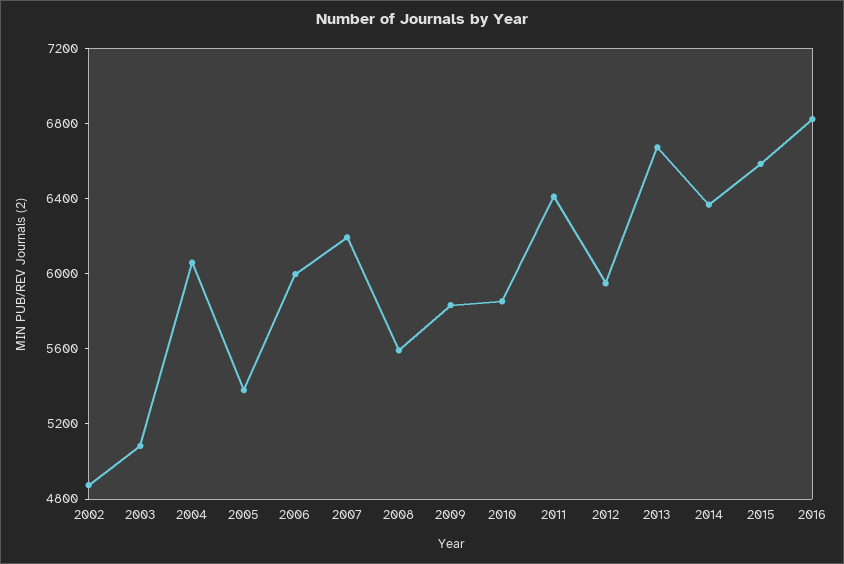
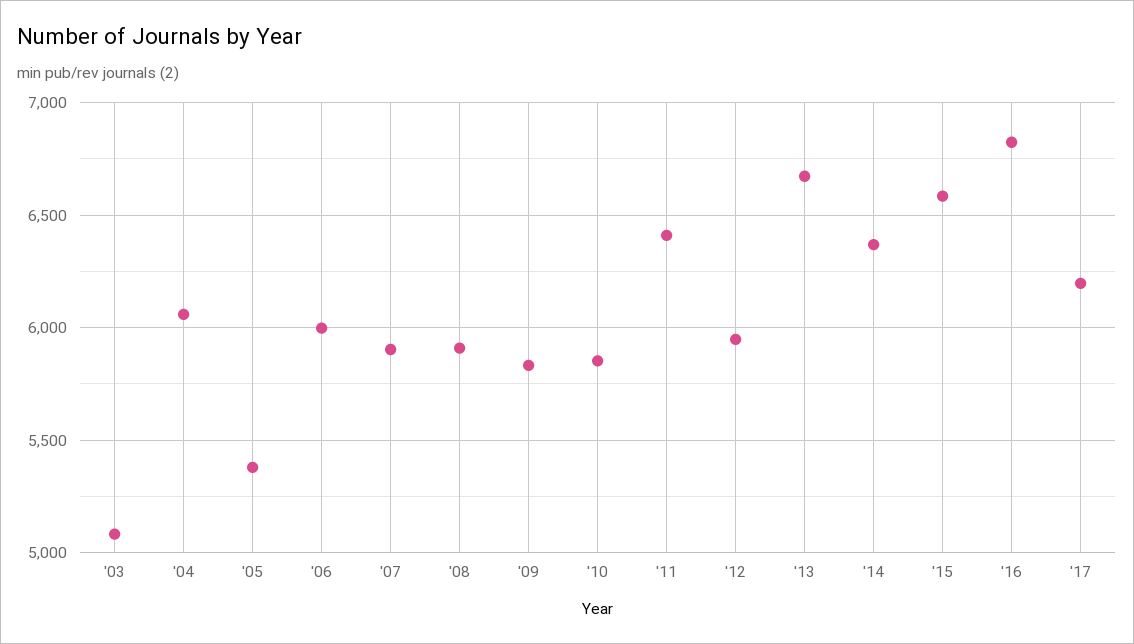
2002: 4900 -> none
2007: 6200 -> 5900
2008: 5600 -> 5900
'17: none -> 6200

